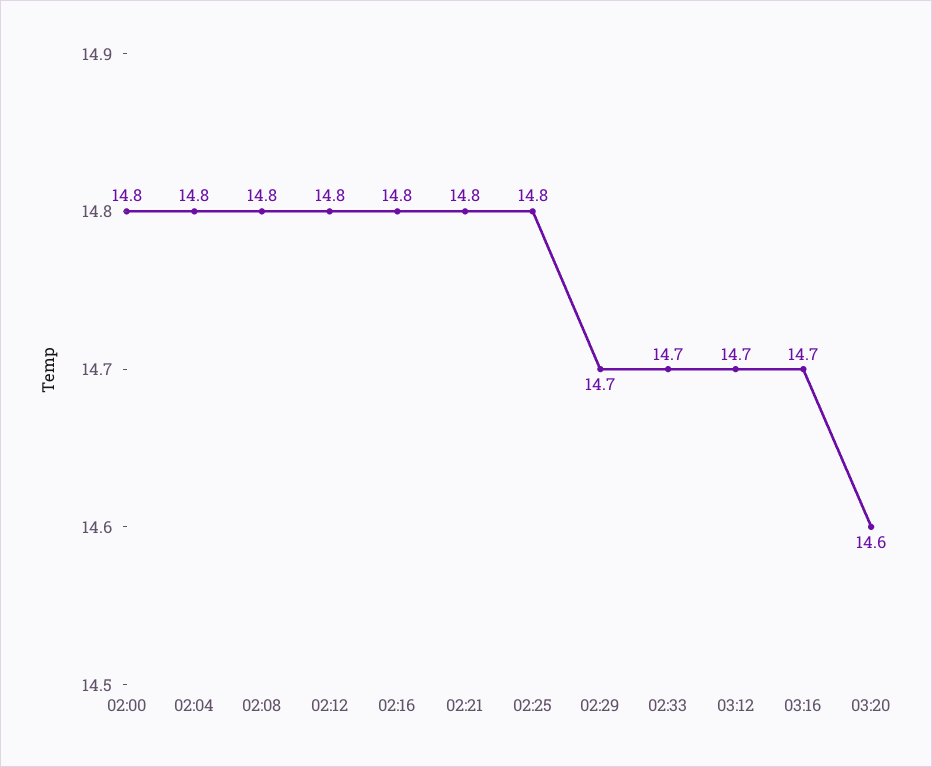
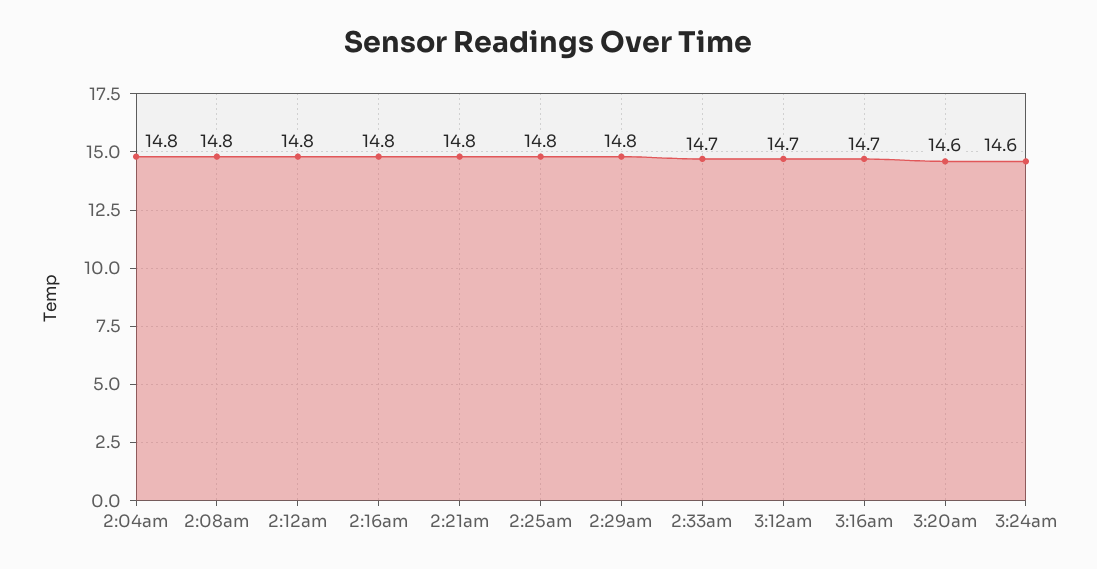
02:00: 14.8 -> none
02:29: 14.7 -> 14.8
3:24am: none -> 14.6

